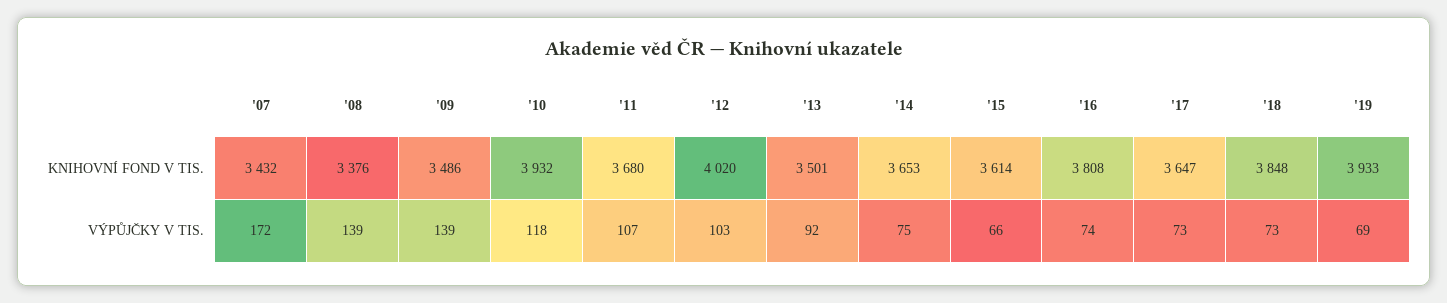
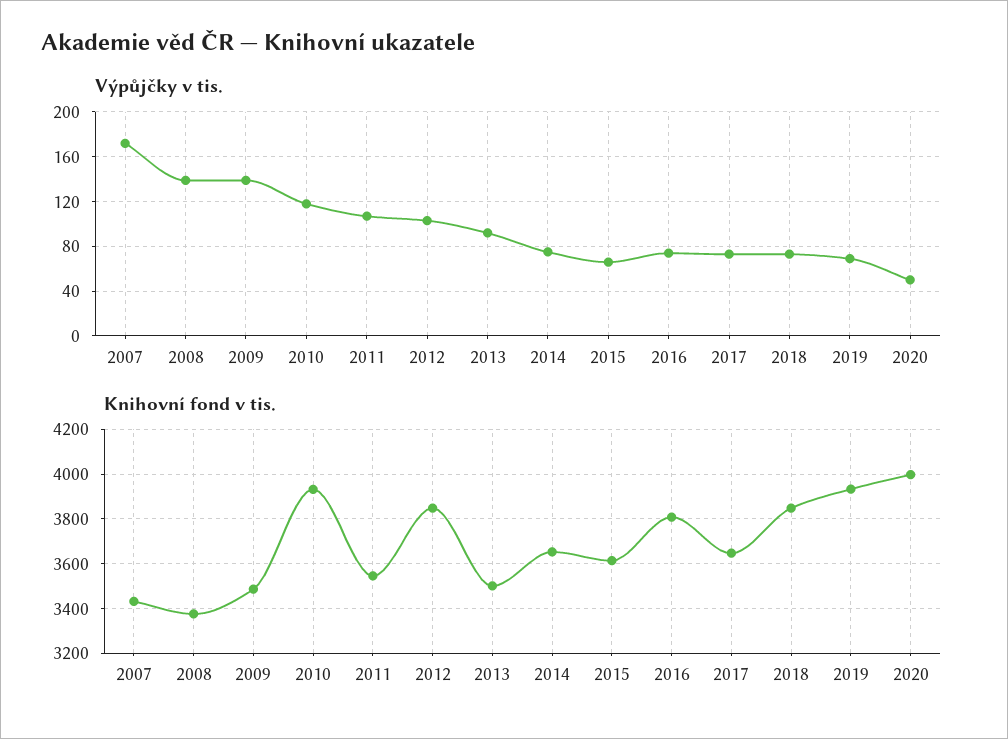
KNIHOVNÍ FOND V TIS., '11: 3680 -> 3550
KNIHOVNÍ FOND V TIS., '12: 4020 -> 3850
VÝPŮJČKY V TIS., 2020: none -> 50
KNIHOVNÍ FOND V TIS., 2020: none -> 4000

